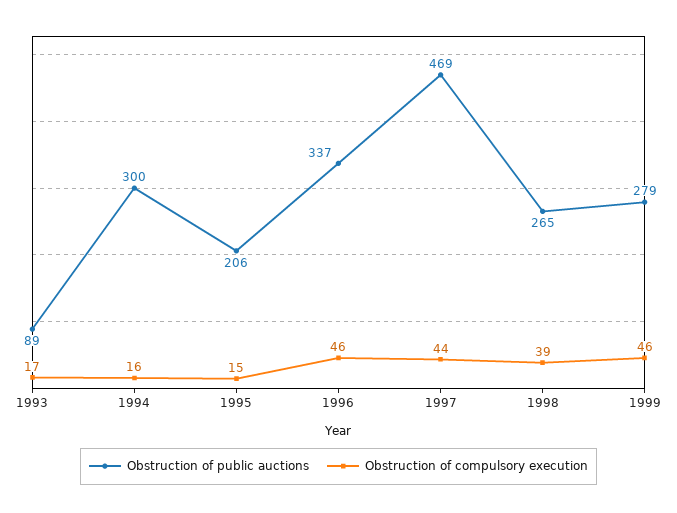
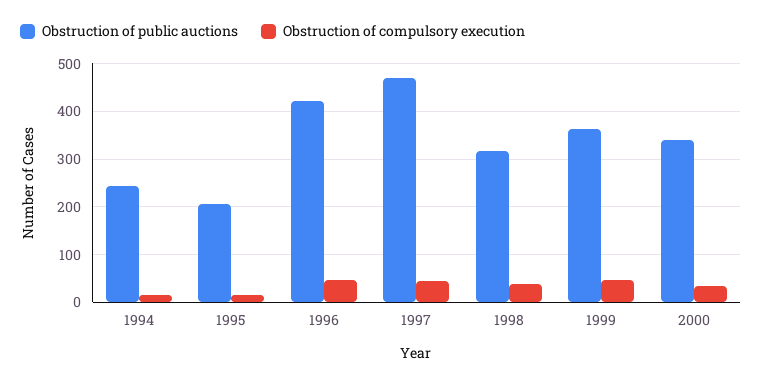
Obstruction of public auctions, 1993: 89 -> none
Obstruction of compulsory execution, 1993: 17 -> none
Obstruction of public auctions, 1994: 300 -> 240
Obstruction of public auctions, 1996: 337 -> 420
Obstruction of public auctions, 1998: 265 -> 320
Obstruction of public auctions, 1999: 279 -> 360
Obstruction of public auctions, 2000: none -> 340
Obstruction of compulsory execution, 2000: none -> 40

